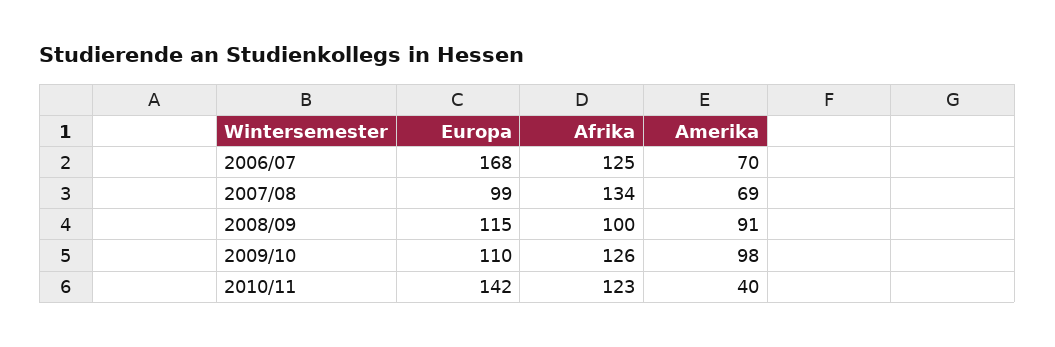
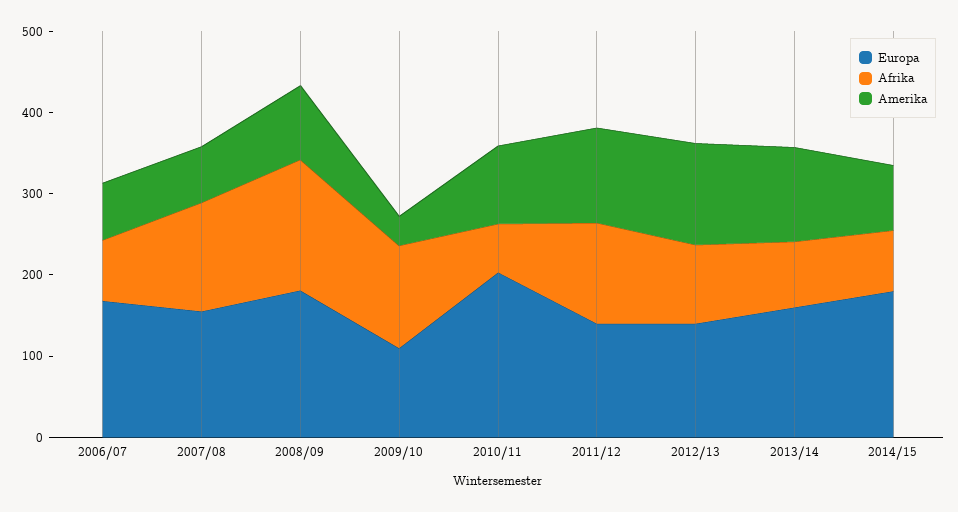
Afrika, 2006/07: 125 -> 80
Europa, 2007/08: 99 -> 160
Europa, 2008/09: 115 -> 180
Afrika, 2008/09: 100 -> 160
Amerika, 2009/10: 98 -> 40
Europa, 2010/11: 142 -> 200
Afrika, 2010/11: 123 -> 60
Amerika, 2010/11: 40 -> 100
Europa, 2011/12: none -> 140
Afrika, 2011/12: none -> 120
Amerika, 2011/12: none -> 120
Europa, 2012/13: none -> 140
Afrika, 2012/13: none -> 100
Amerika, 2012/13: none -> 120
Europa, 2013/14: none -> 160
Afrika, 2013/14: none -> 80
Amerika, 2013/14: none -> 120
Europa, 2014/15: none -> 180
Afrika, 2014/15: none -> 80
Amerika, 2014/15: none -> 80

